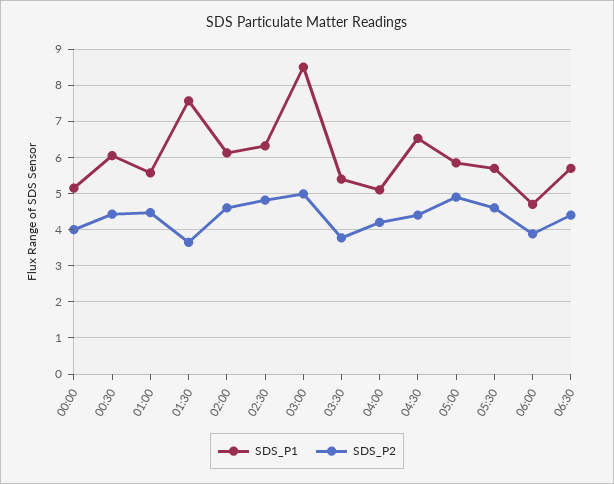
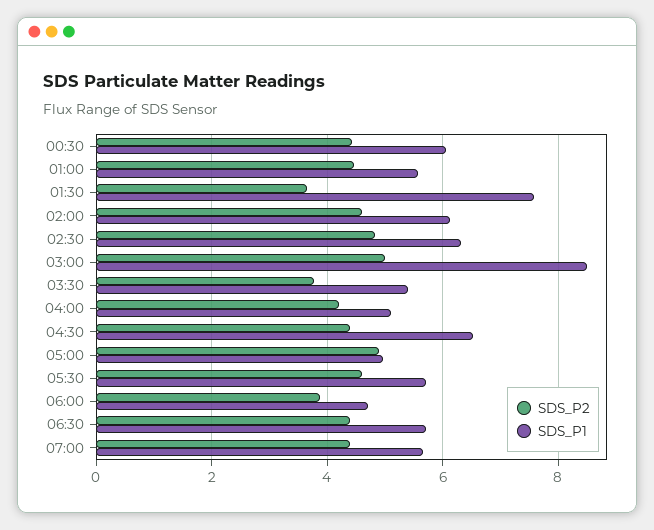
SDS_P1, 00:00: 5.2 -> none
SDS_P2, 00:00: 4 -> none
SDS_P1, 05:00: 5.8 -> 5
SDS_P2, 07:00: none -> 4.4
SDS_P1, 07:00: none -> 5.6

